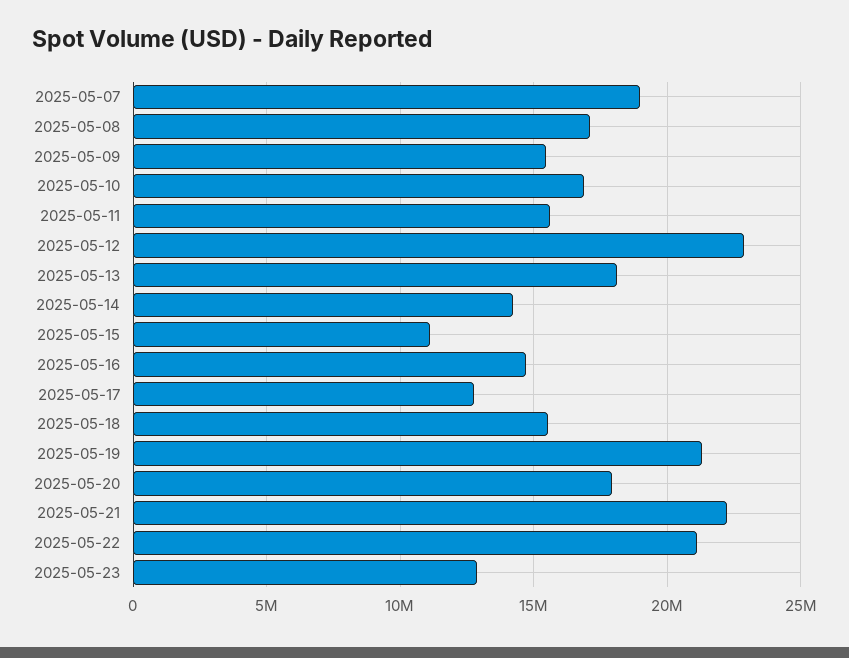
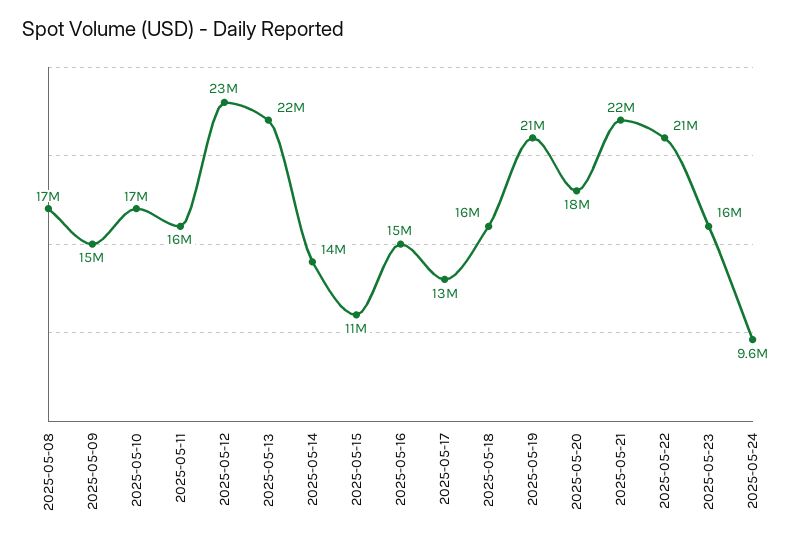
2025-05-07: 19000000 -> none
2025-05-13: 18000000 -> 22000000
2025-05-23: 13000000 -> 16000000
2025-05-24: none -> 9600000

